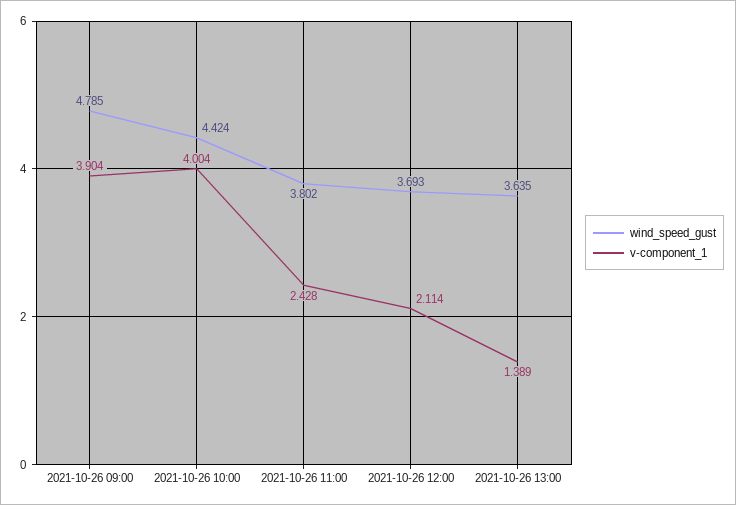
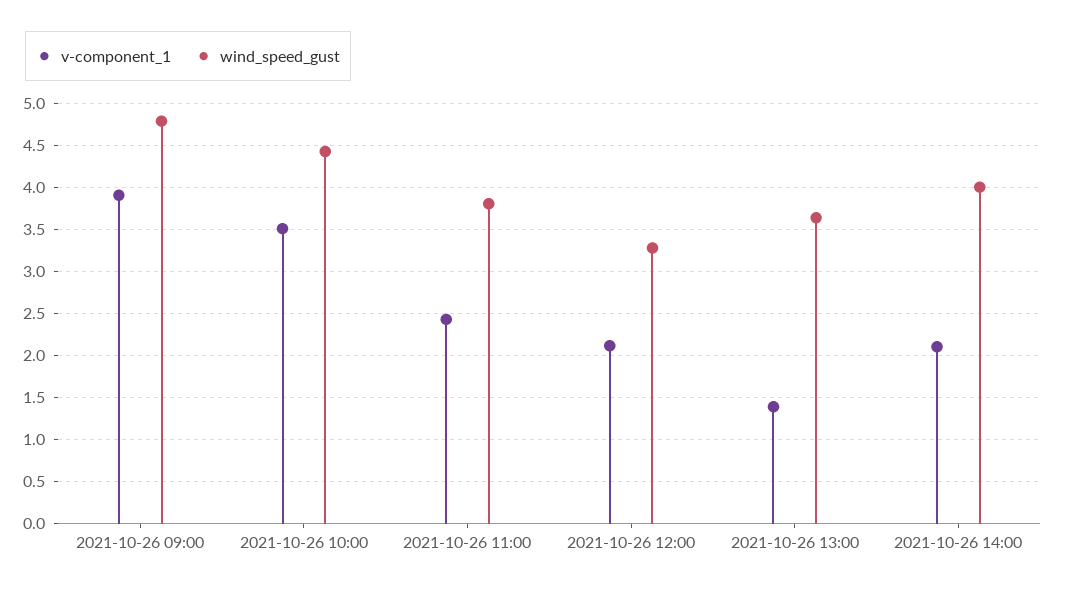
v-component_1, 2021-10-26 10:00: 4.004 -> 3.5
wind_speed_gust, 2021-10-26 12:00: 3.693 -> 3.3
v-component_1, 2021-10-26 14:00: none -> 2.1
wind_speed_gust, 2021-10-26 14:00: none -> 4

